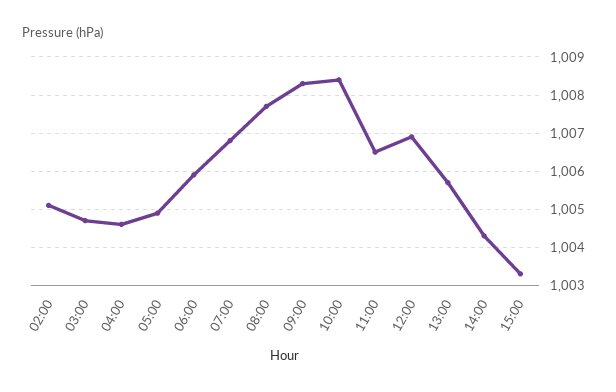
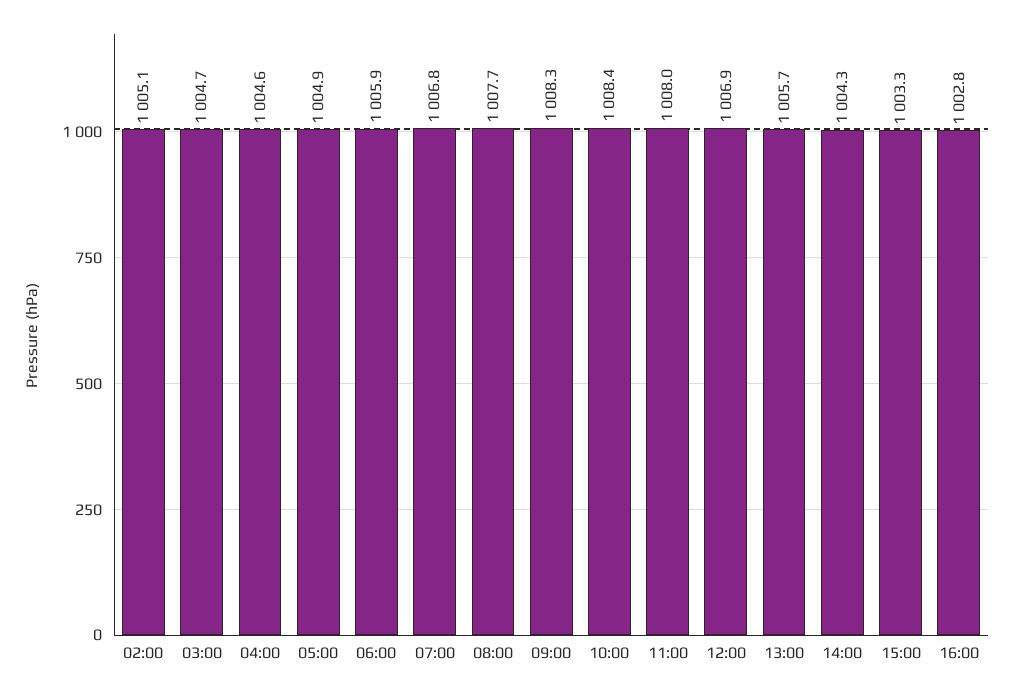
11:00: 1006.5 -> 1008
16:00: none -> 1002.8

